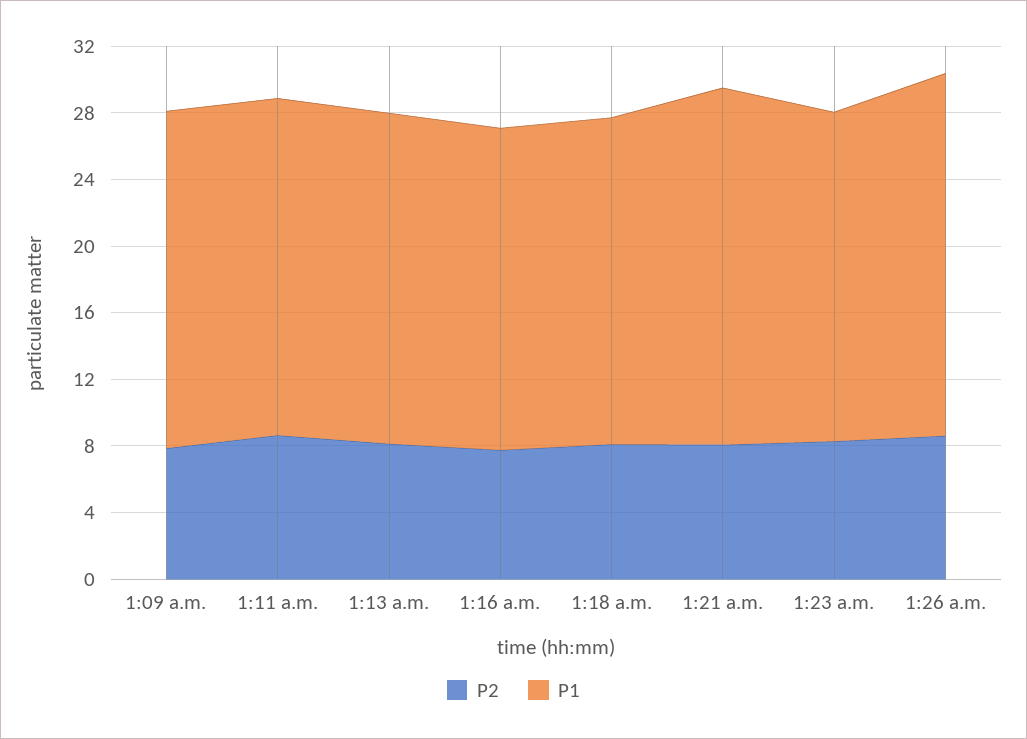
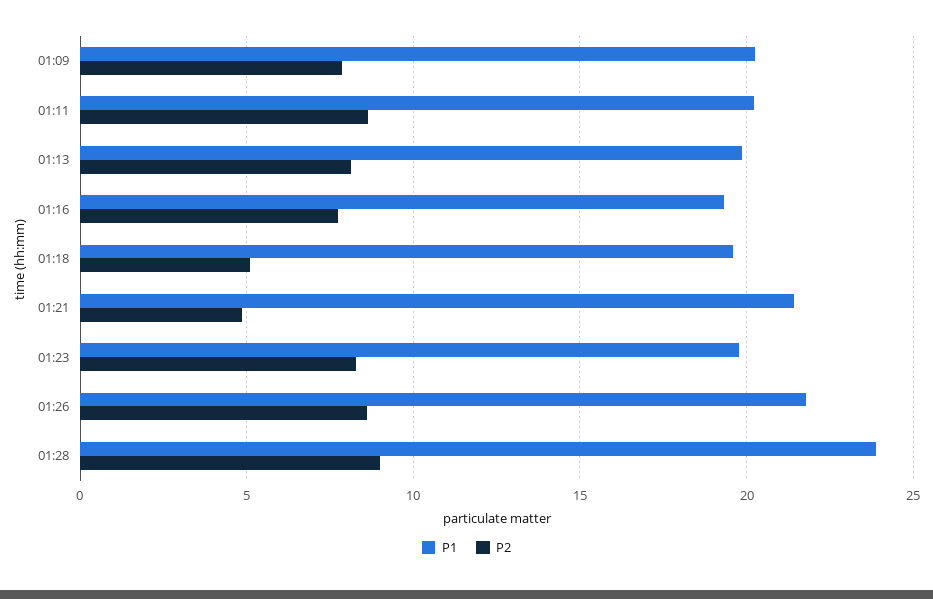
P2, 1:18 a.m.: 8 -> 5
P2, 1:21 a.m.: 8 -> 5
P1, 01:28: none -> 24
P2, 01:28: none -> 9

